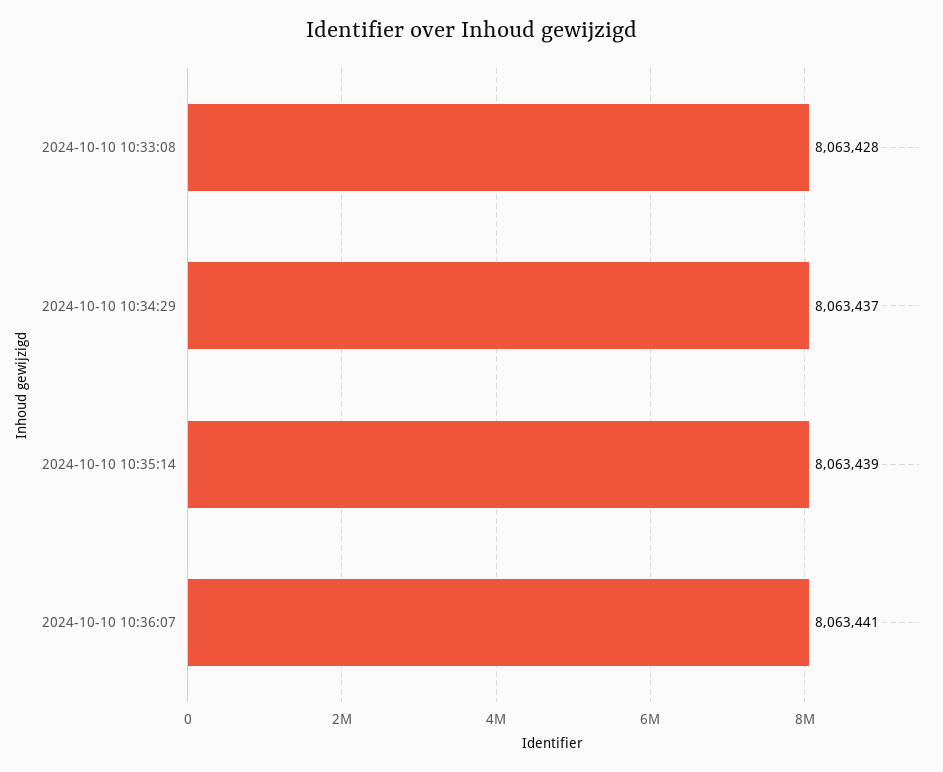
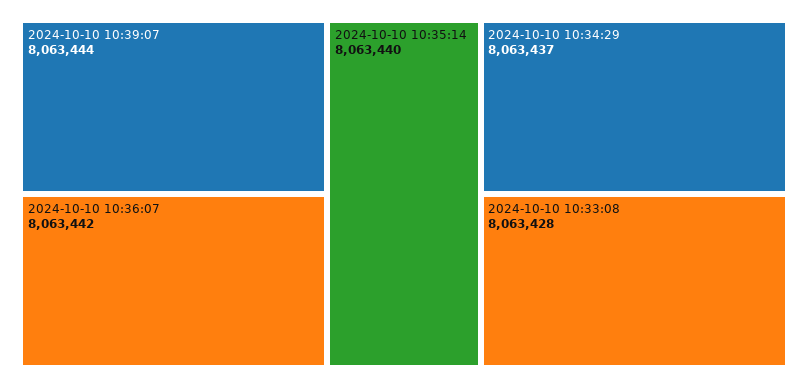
2024-10-10 10:35:14: 8063439 -> 8063440
2024-10-10 10:36:07: 8063441 -> 8063442
2024-10-10 10:39:07: none -> 8063444

